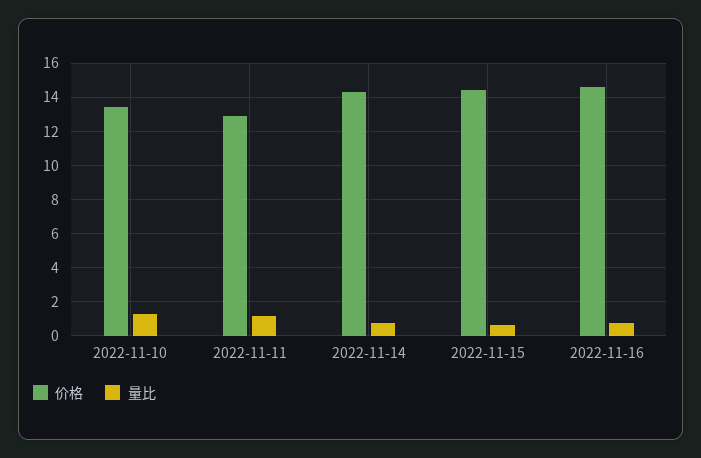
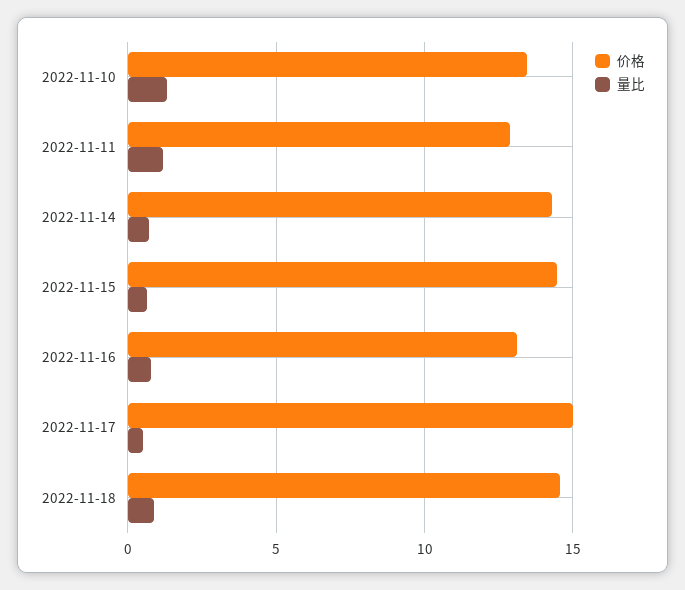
价格, 2022-11-16: 14.5 -> 13
价格, 2022-11-17: none -> 15
量比, 2022-11-17: none -> 0.5
价格, 2022-11-18: none -> 14.5
量比, 2022-11-18: none -> 1

